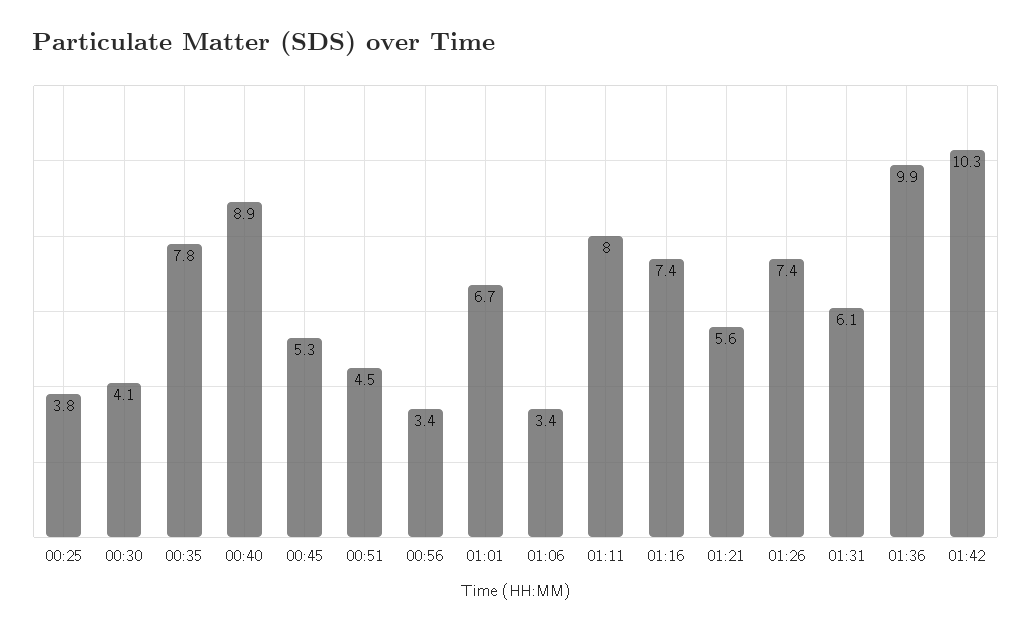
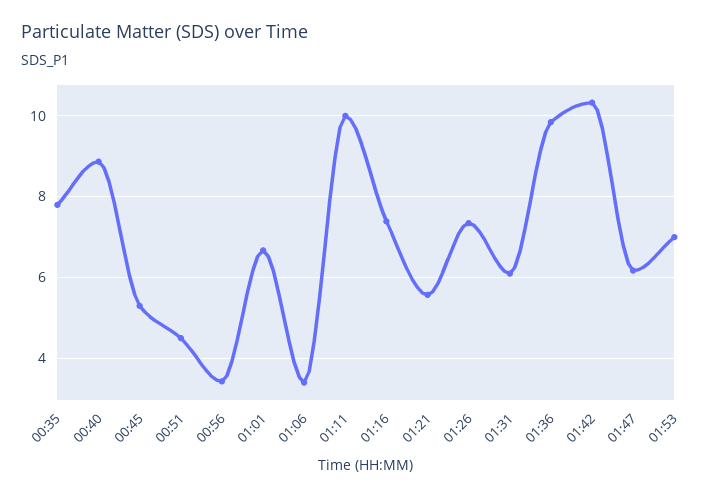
00:25: 3.8 -> none
00:30: 4.1 -> none
01:11: 8 -> 10
01:47: none -> 6.2
01:53: none -> 7

